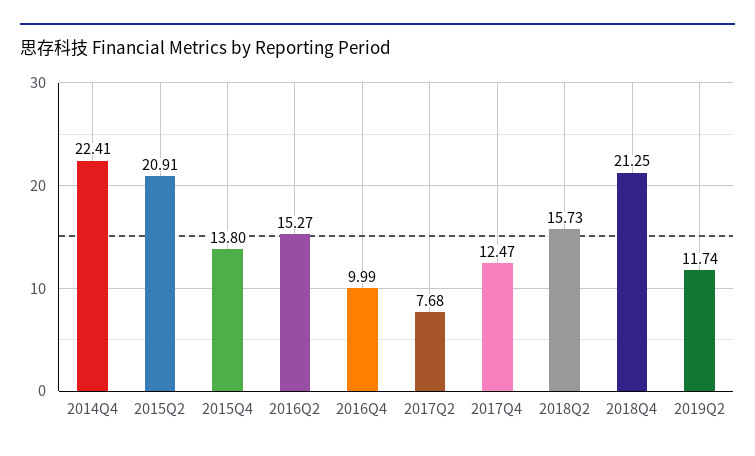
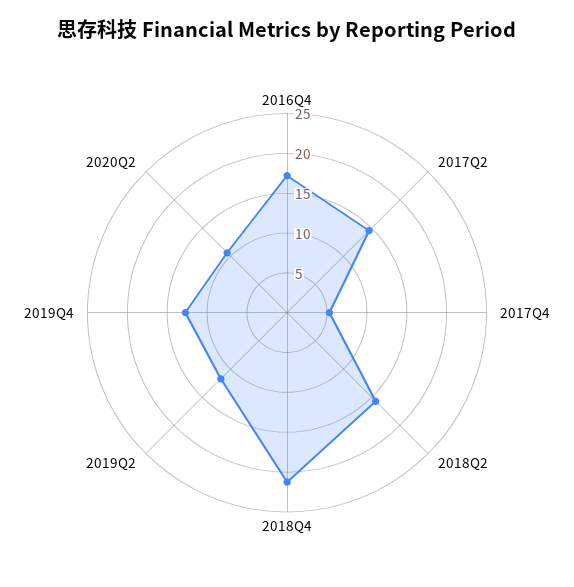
2014Q4: 22.41 -> none
2015Q2: 20.91 -> none
2015Q4: 13.8 -> none
2016Q2: 15.27 -> none
2016Q4: 9.99 -> 17.5
2017Q2: 7.68 -> 15
2017Q4: 12.47 -> 5
2019Q4: none -> 12.5
2020Q2: none -> 10

